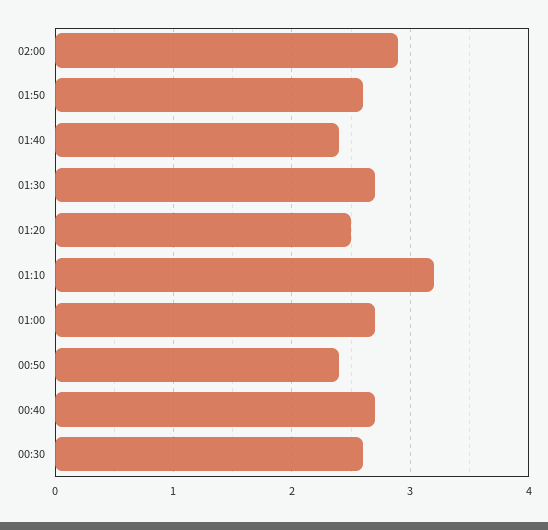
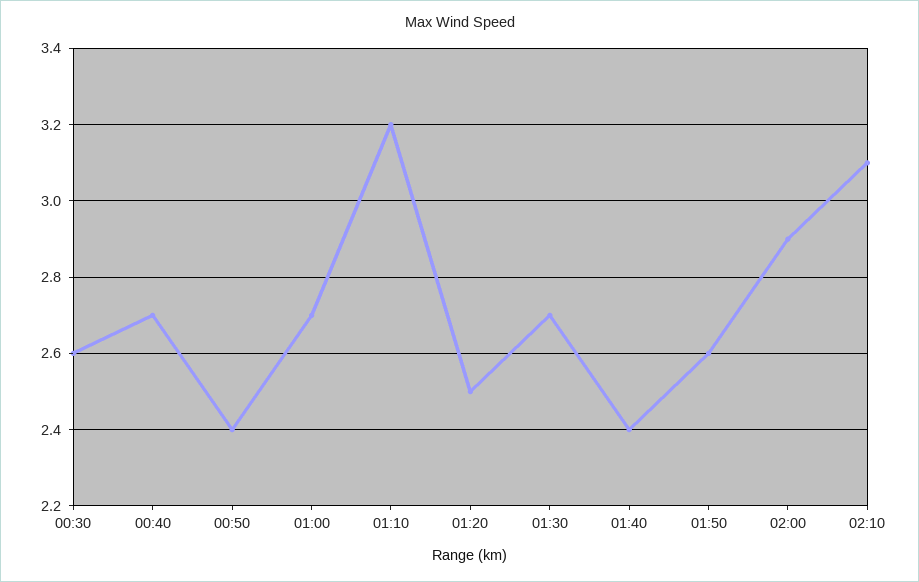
02:10: none -> 3.1

